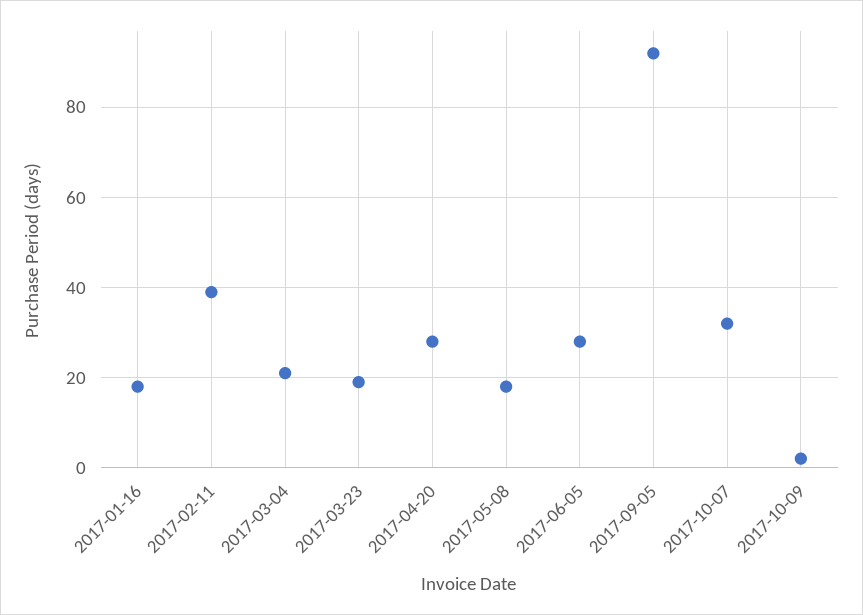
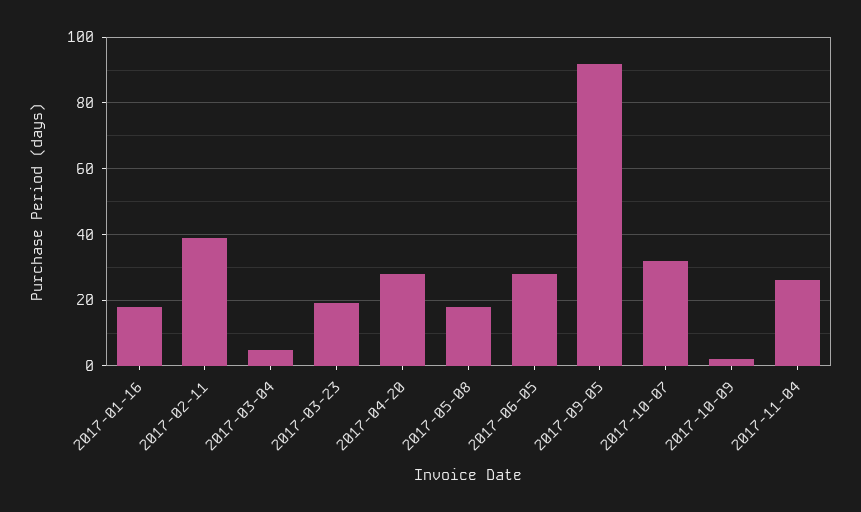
2017-03-04: 20 -> 5
2017-11-04: none -> 25

